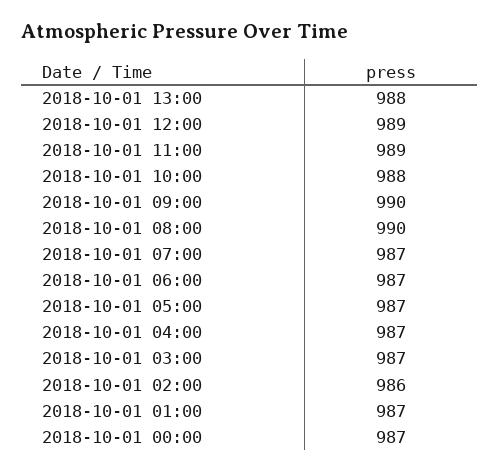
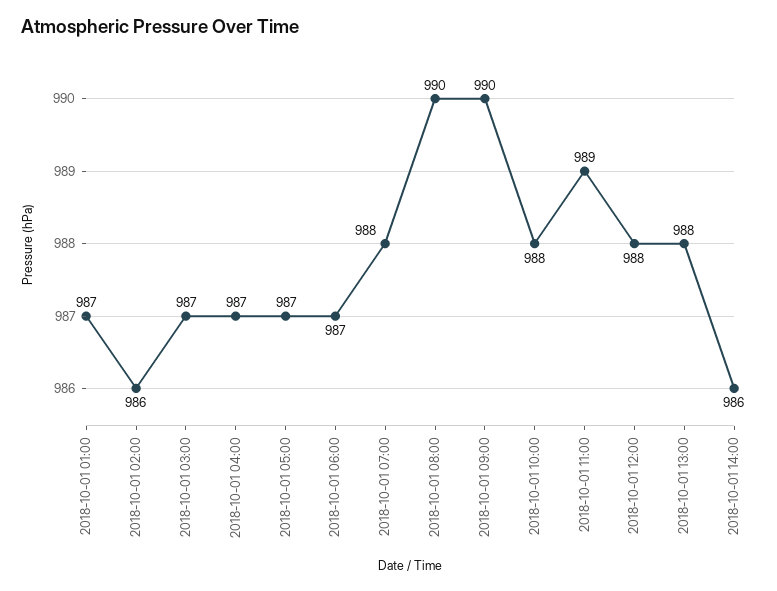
2018-10-01 12:00: 989 -> 988
2018-10-01 07:00: 987 -> 988
2018-10-01 00:00: 987 -> none
2018-10-01 14:00: none -> 986

